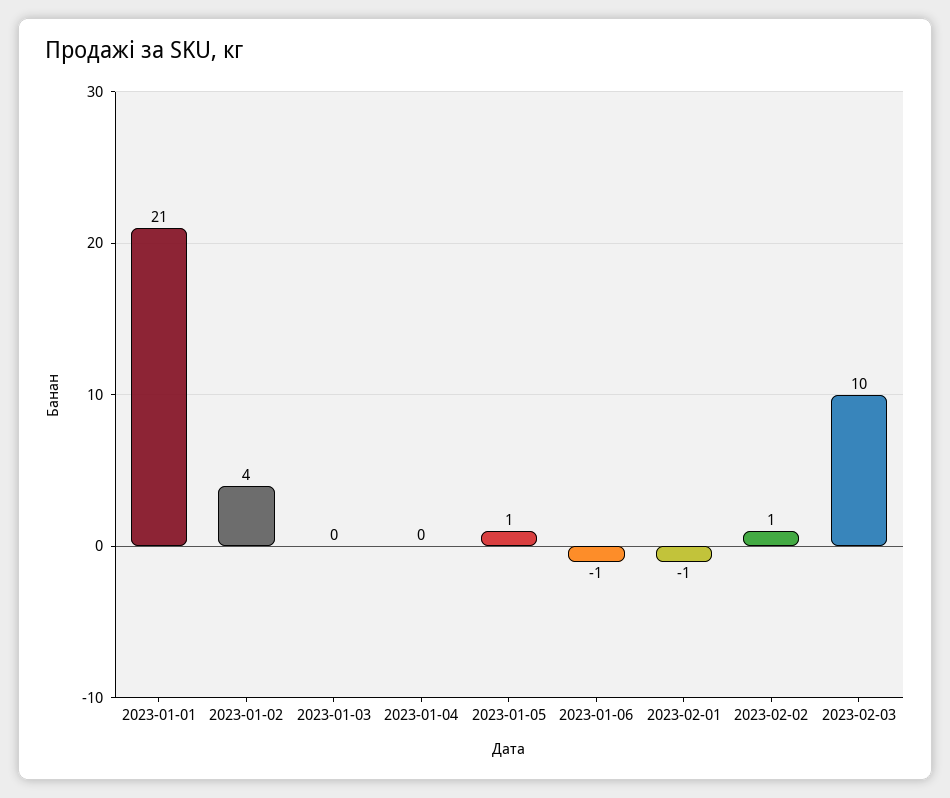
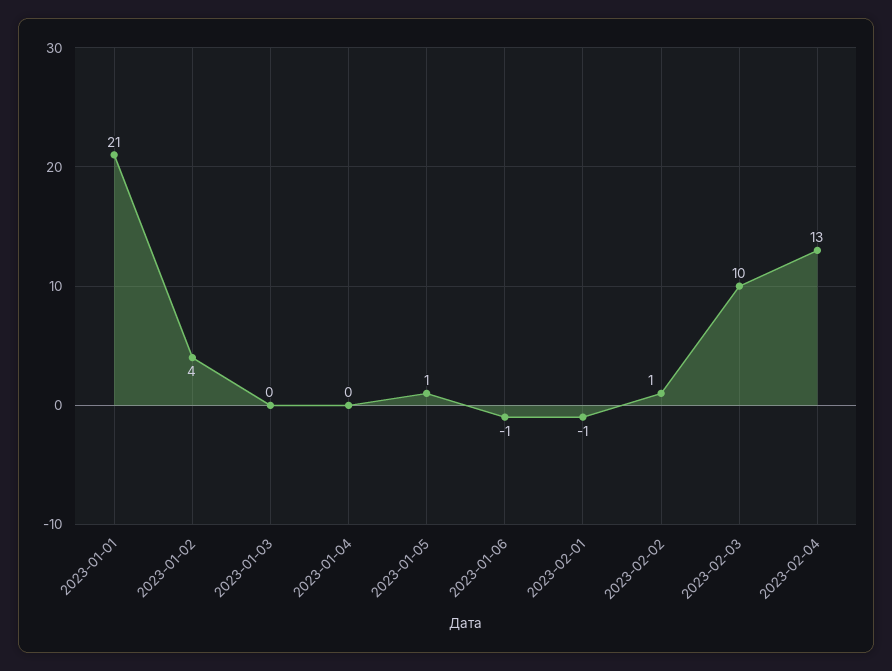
2023-02-04: none -> 13

